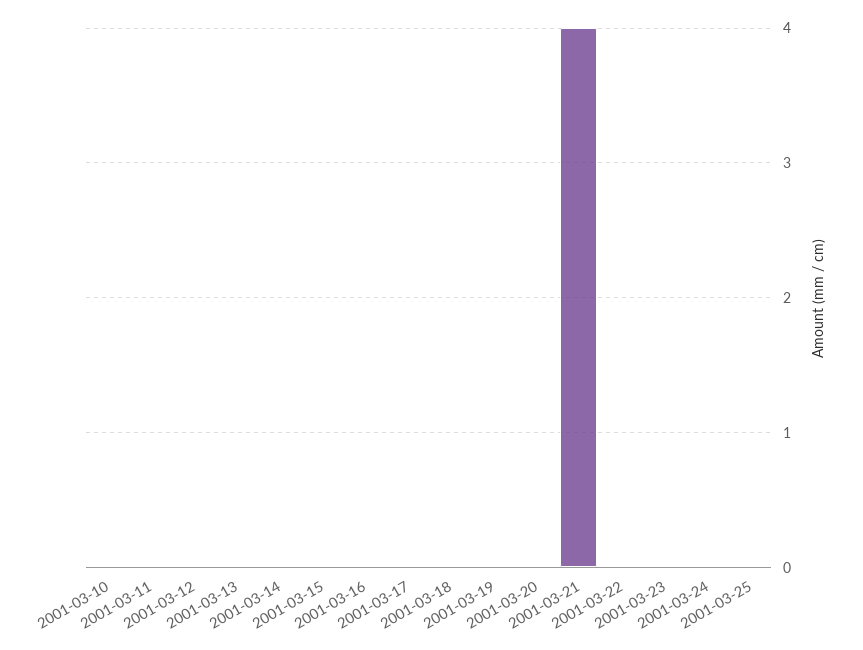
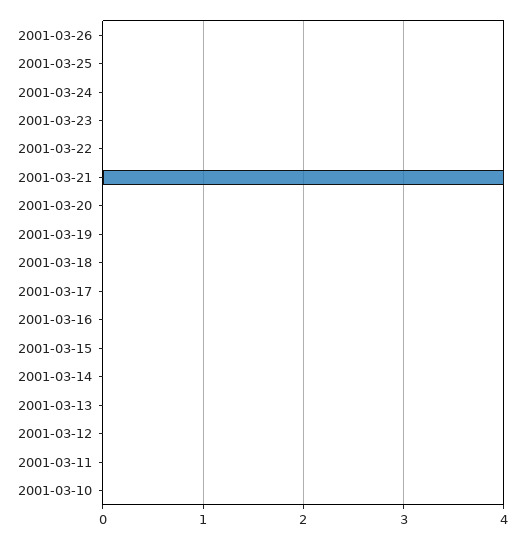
2001-03-26: none -> 0

